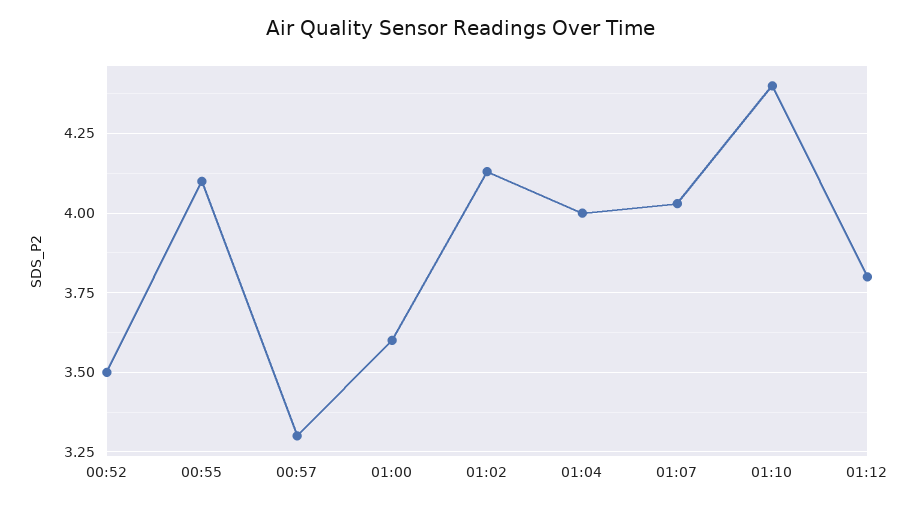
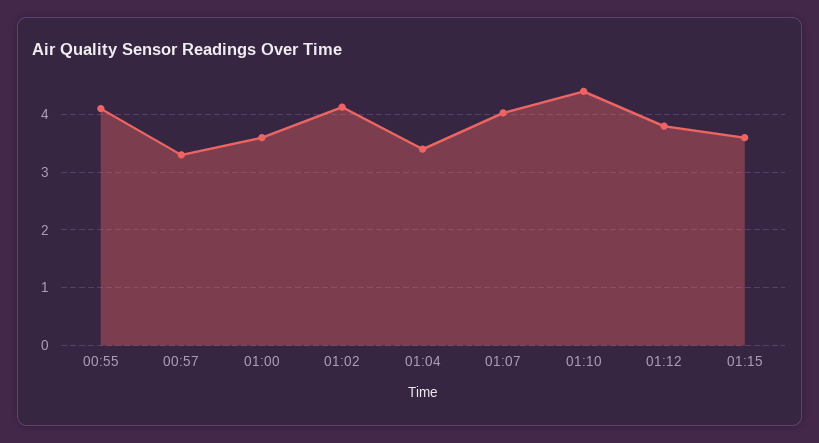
00:52: 3.5 -> none
01:04: 4 -> 3.4
01:15: none -> 3.6

